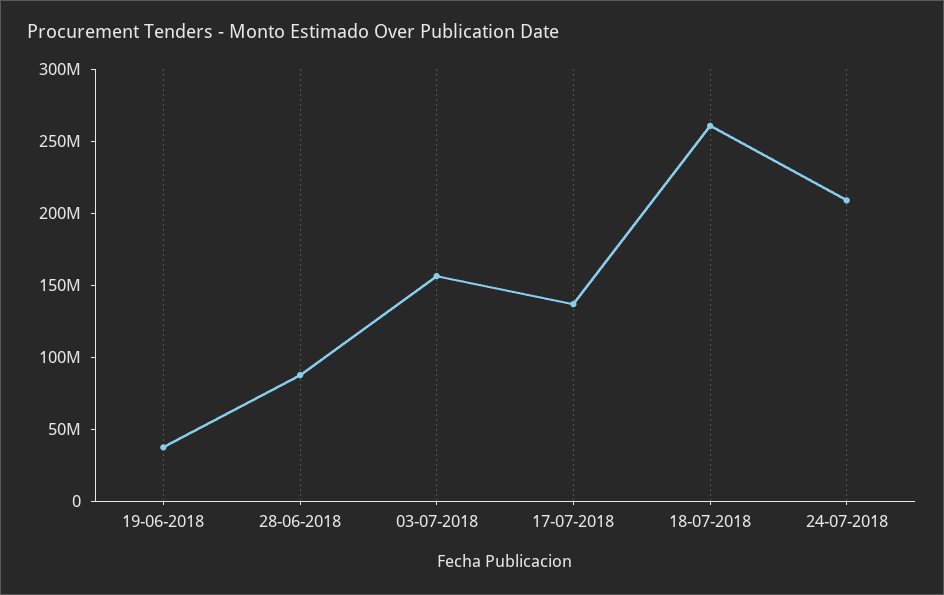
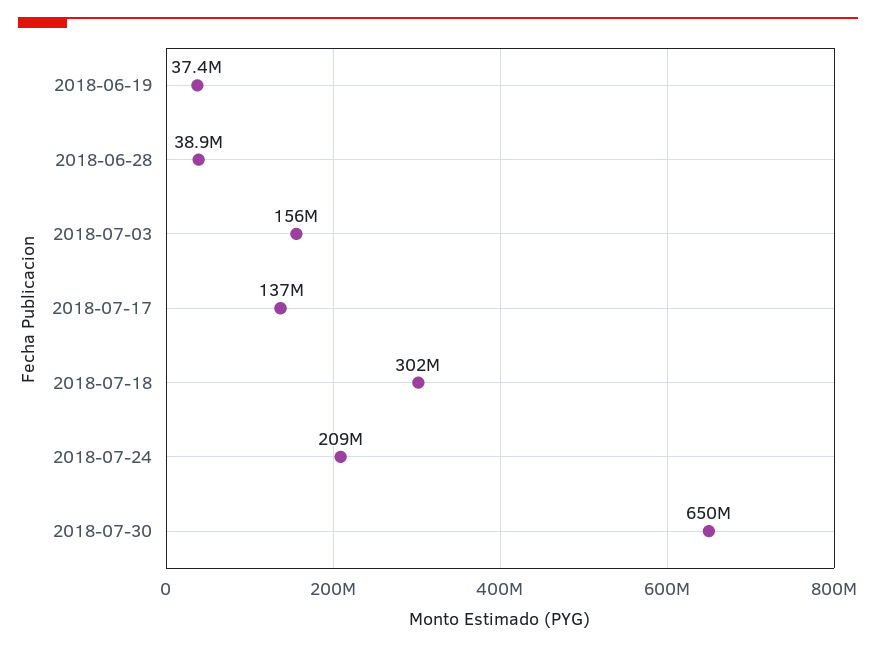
28-06-2018: 90000000 -> 38900000
18-07-2018: 260000000 -> 302000000
2018-07-30: none -> 650000000

